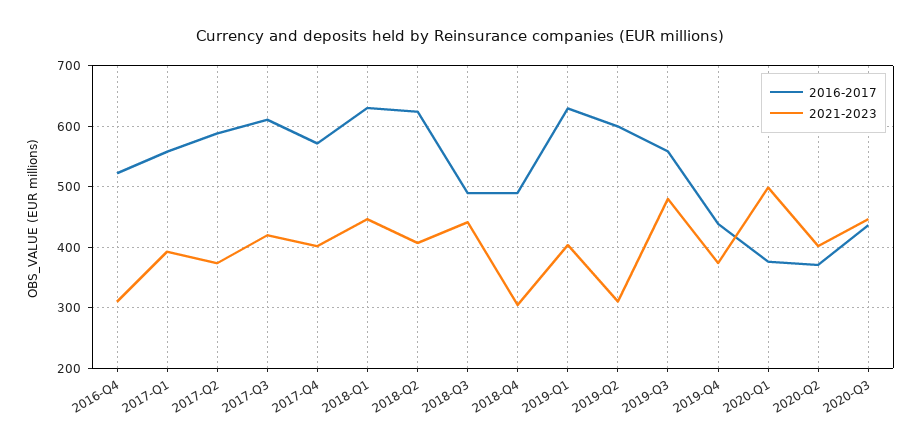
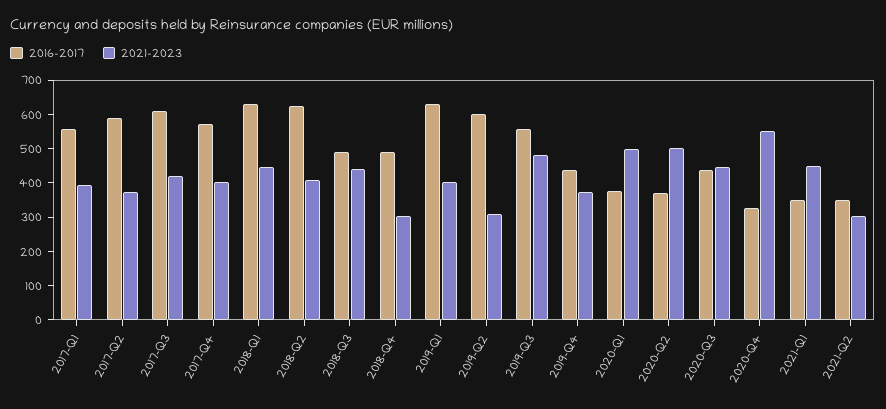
2016-2017, 2016-Q4: 520 -> none
2021-2023, 2016-Q4: 310 -> none
2021-2023, 2020-Q2: 400 -> 500
2016-2017, 2020-Q4: none -> 325
2021-2023, 2020-Q4: none -> 550
2016-2017, 2021-Q1: none -> 350
2021-2023, 2021-Q1: none -> 450
2016-2017, 2021-Q2: none -> 350
2021-2023, 2021-Q2: none -> 300

